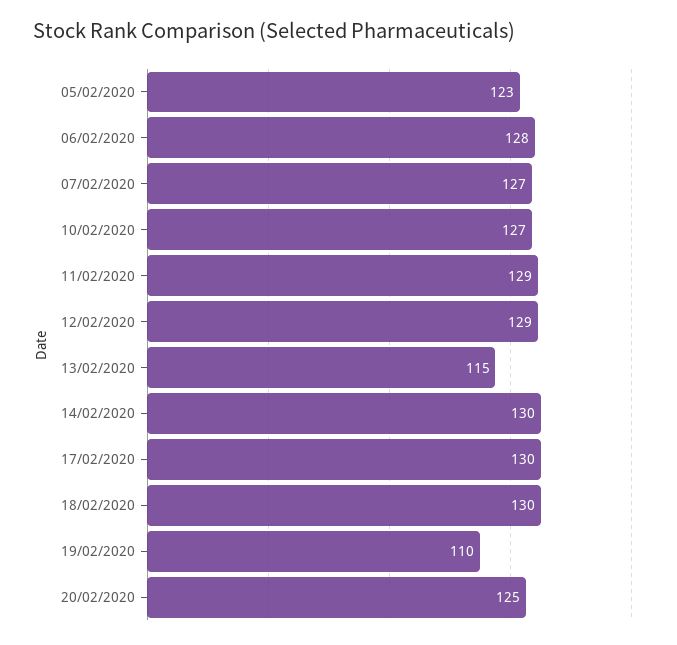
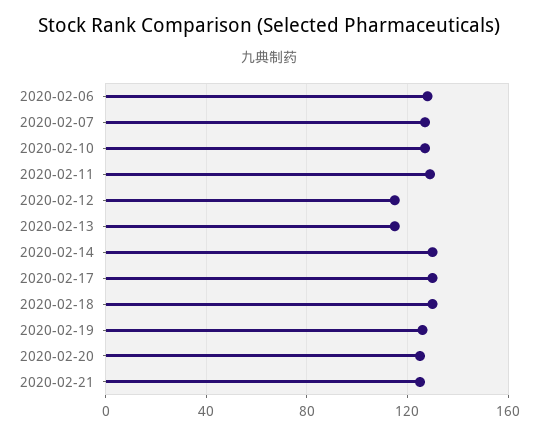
05/02/2020: 123 -> none
12/02/2020: 129 -> 115
19/02/2020: 110 -> 125
2020-02-21: none -> 125

